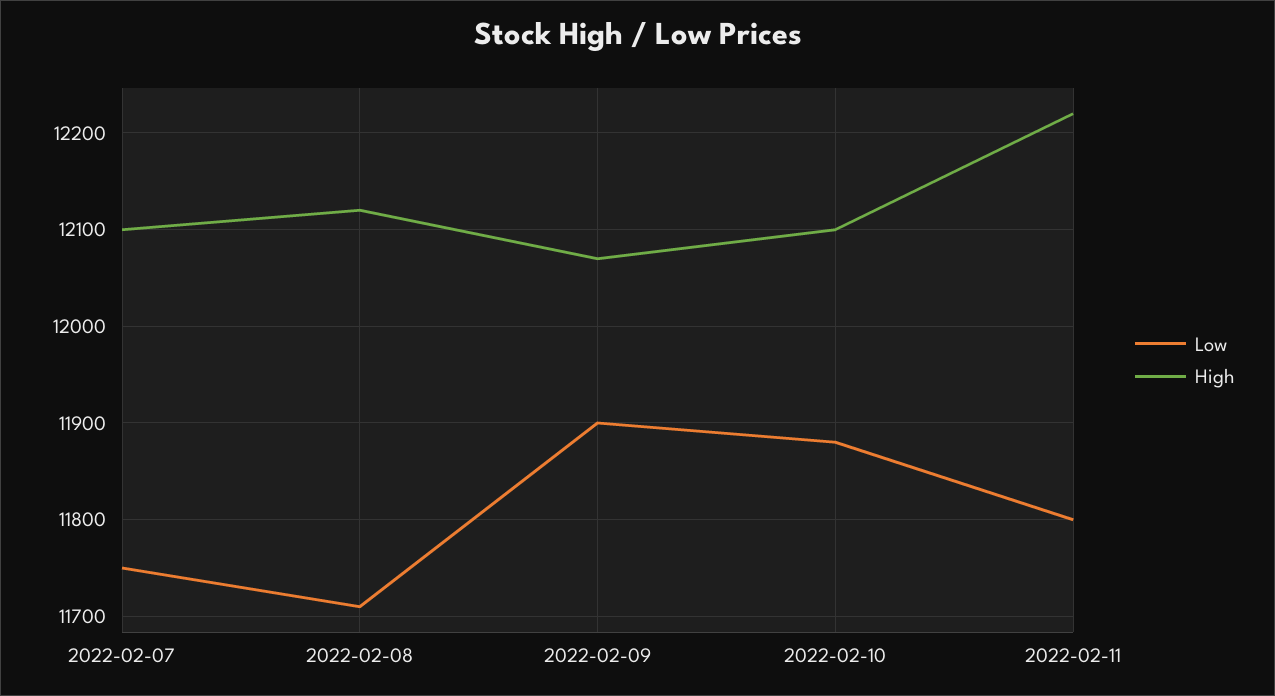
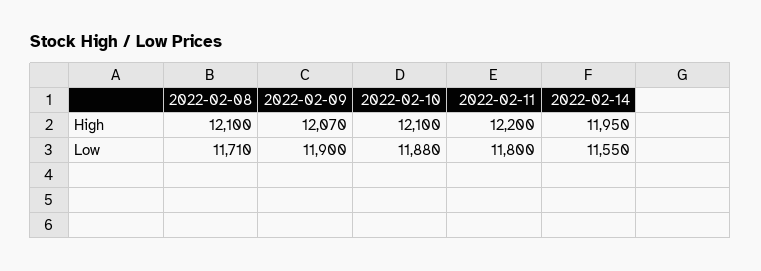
Low, 2022-02-07: 11750 -> none
High, 2022-02-07: 12100 -> none
High, 2022-02-08: 12120 -> 12100
High, 2022-02-11: 12220 -> 12200
High, 2022-02-14: none -> 11950
Low, 2022-02-14: none -> 11550

